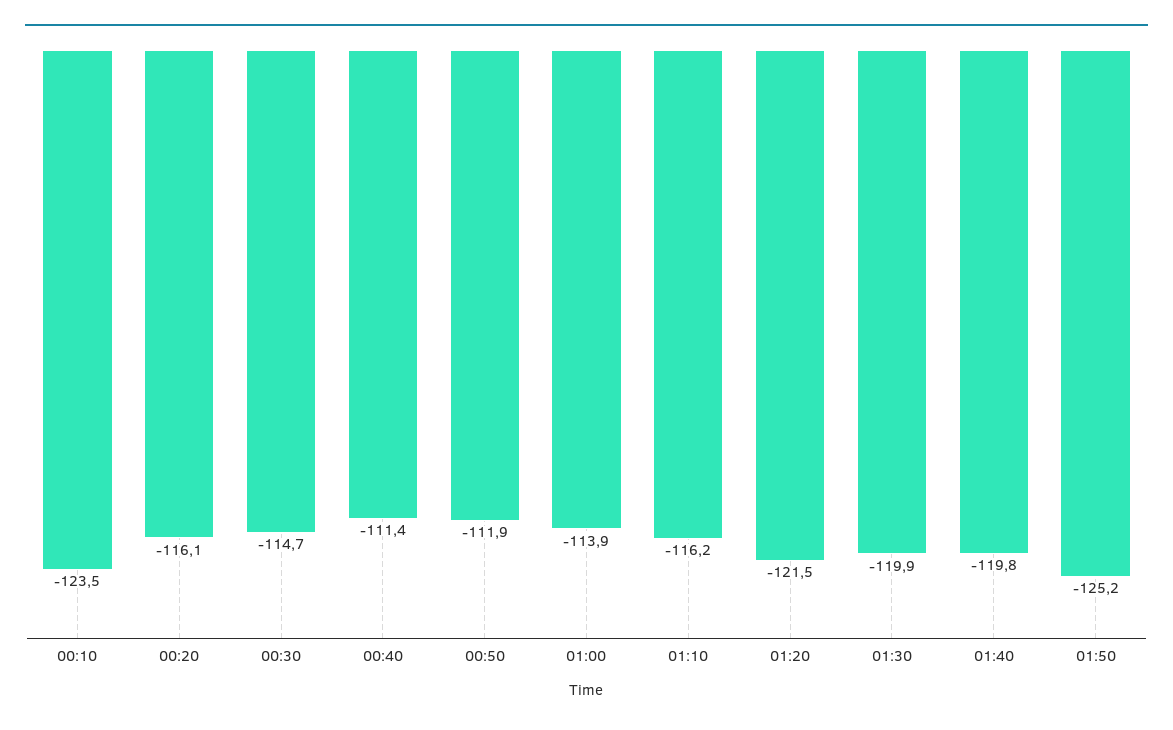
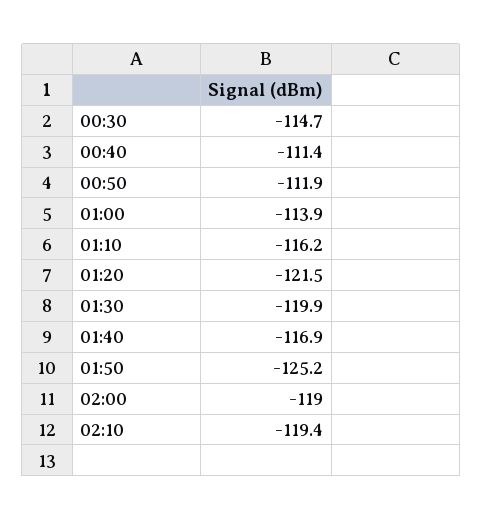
00:10: -123.5 -> none
00:20: -116.1 -> none
01:40: -119.8 -> -116.9
02:00: none -> -119
02:10: none -> -119.4

